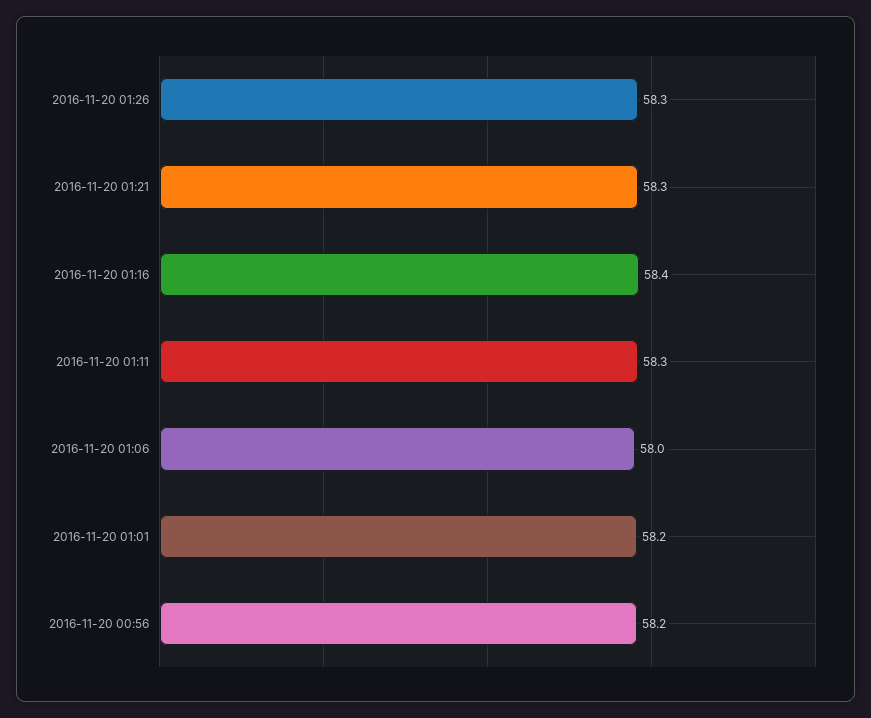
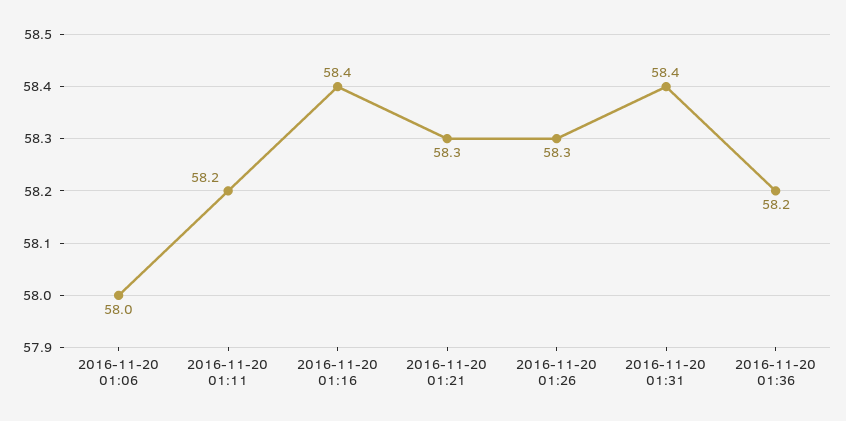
2016-11-20 01:11: 58.3 -> 58.2
2016-11-20 01:01: 58.2 -> none
2016-11-20 00:56: 58.2 -> none
2016-11-20 01:31: none -> 58.4
2016-11-20 01:36: none -> 58.2

